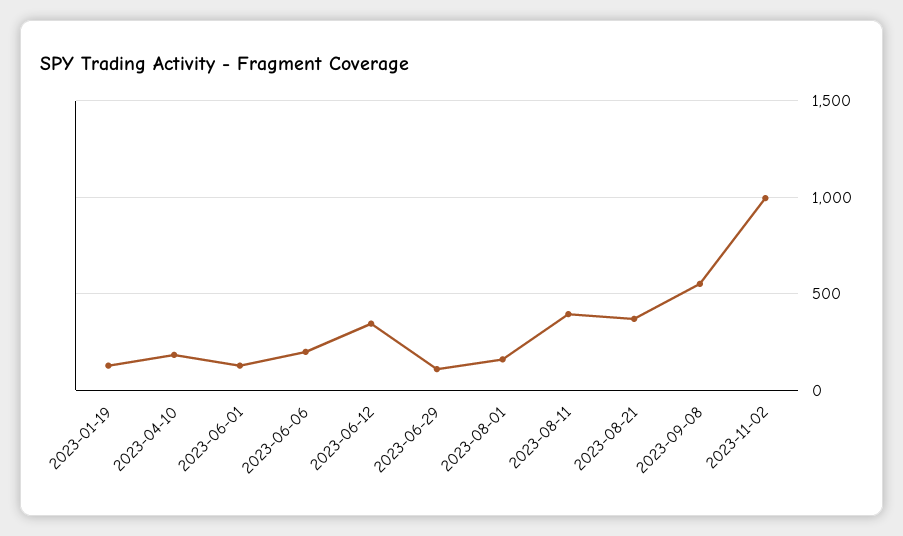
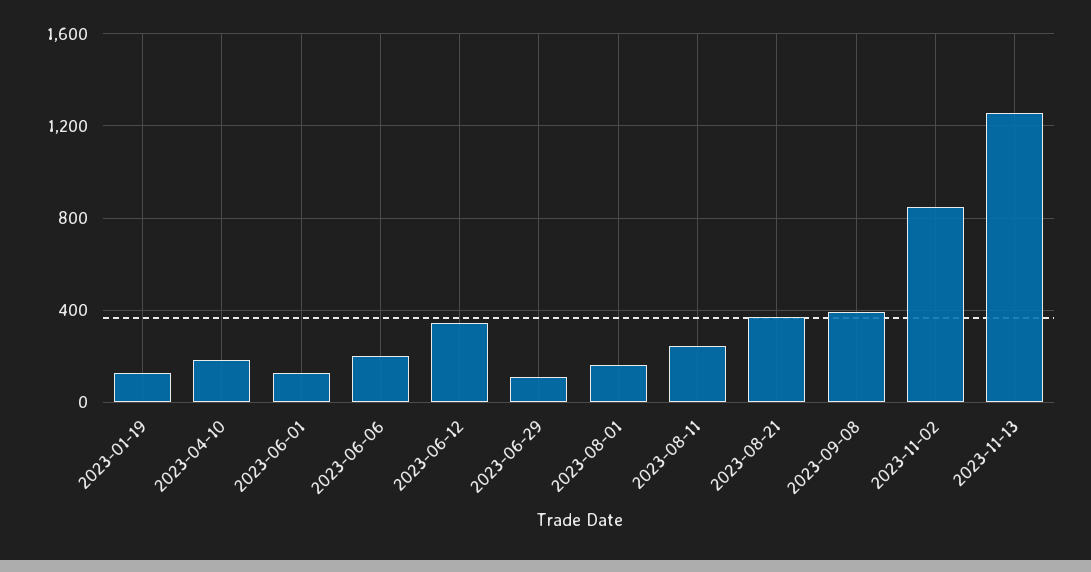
2023-08-11: 400 -> 250
2023-09-08: 550 -> 400
2023-11-02: 1000 -> 850
2023-11-13: none -> 1250

